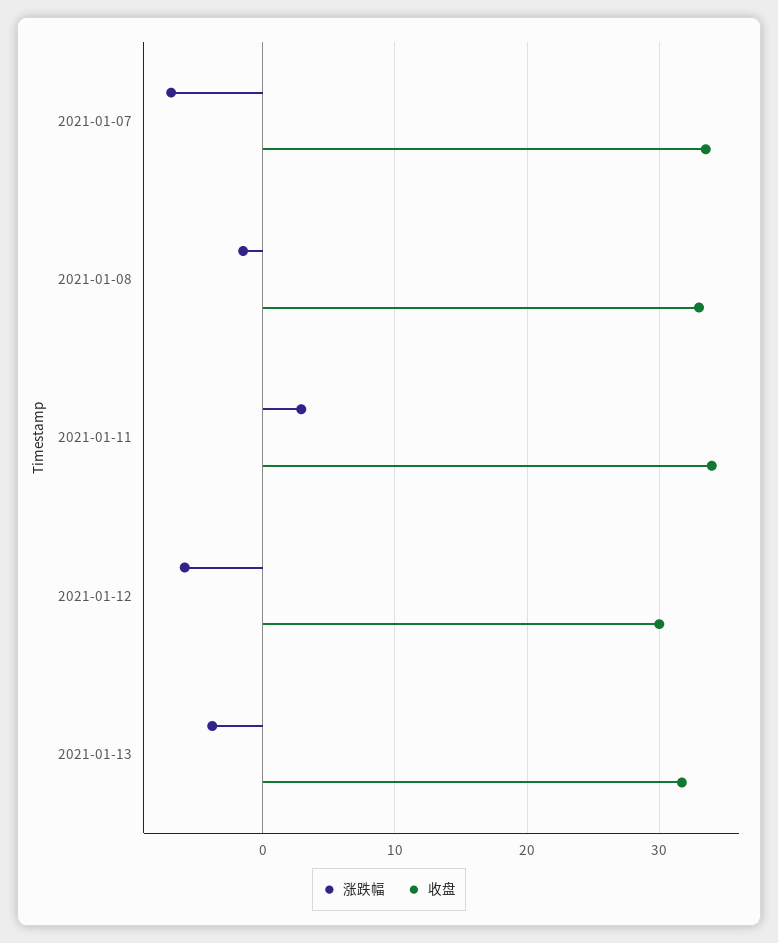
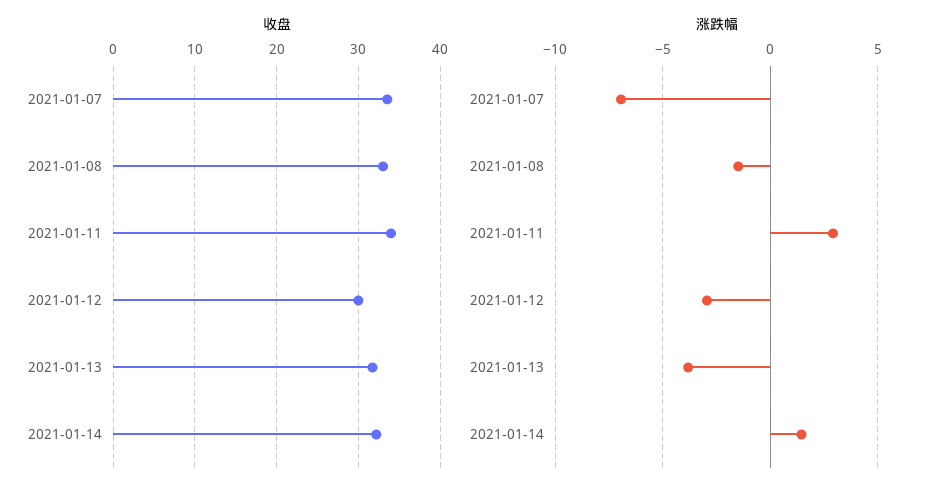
涨跌幅, 2021-01-12: -6 -> -3
收盘, 2021-01-14: none -> 32
涨跌幅, 2021-01-14: none -> 1.5

